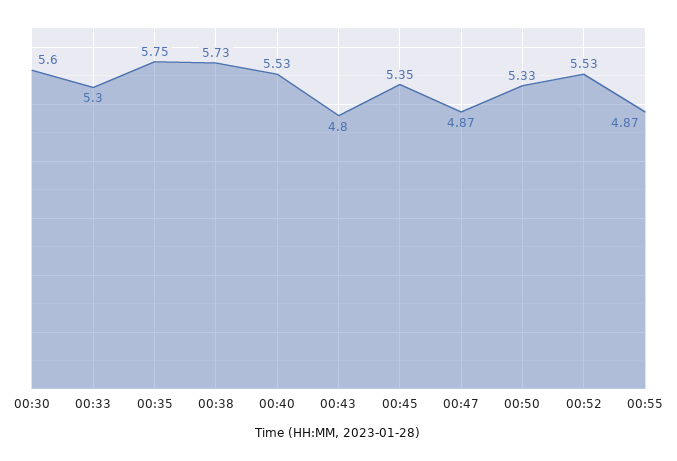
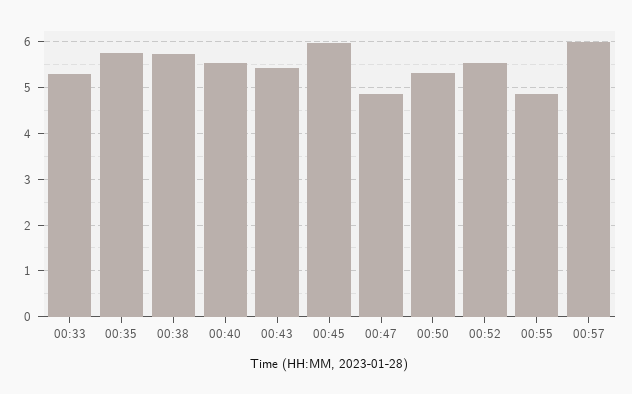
00:30: 5.6 -> none
00:43: 4.8 -> 5.4
00:45: 5.35 -> 6
00:57: none -> 6

